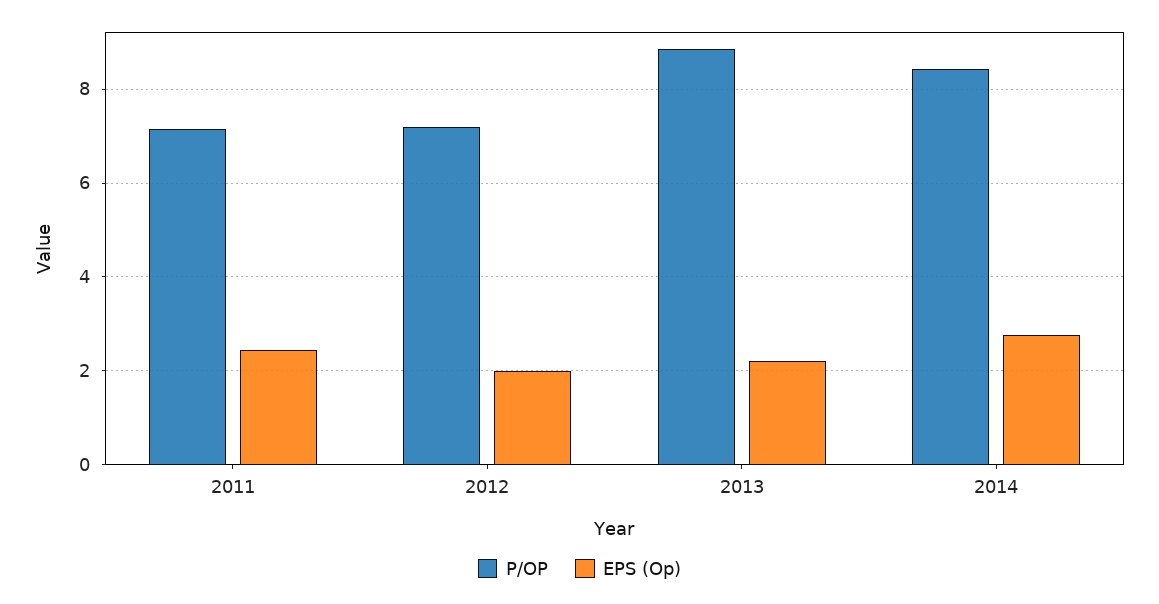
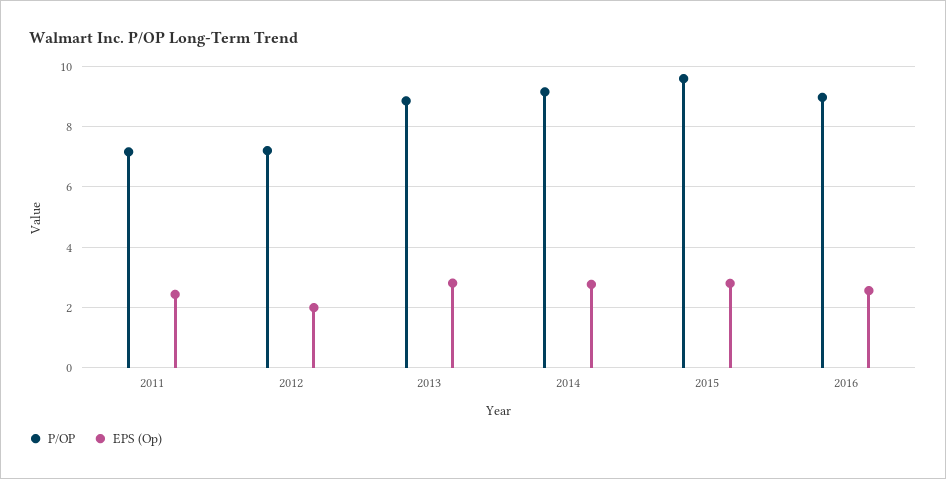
EPS (Op), 2013: 2.2 -> 2.8
P/OP, 2014: 8.4 -> 9.2
P/OP, 2015: none -> 9.6
EPS (Op), 2015: none -> 2.8
P/OP, 2016: none -> 9
EPS (Op), 2016: none -> 2.6

